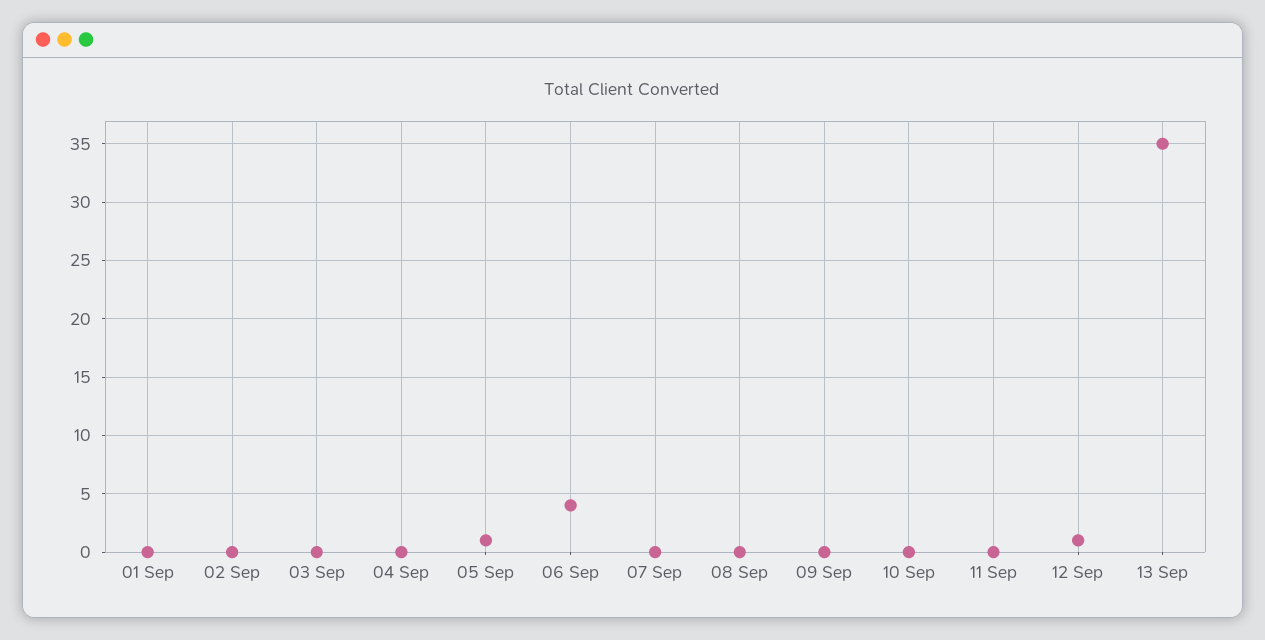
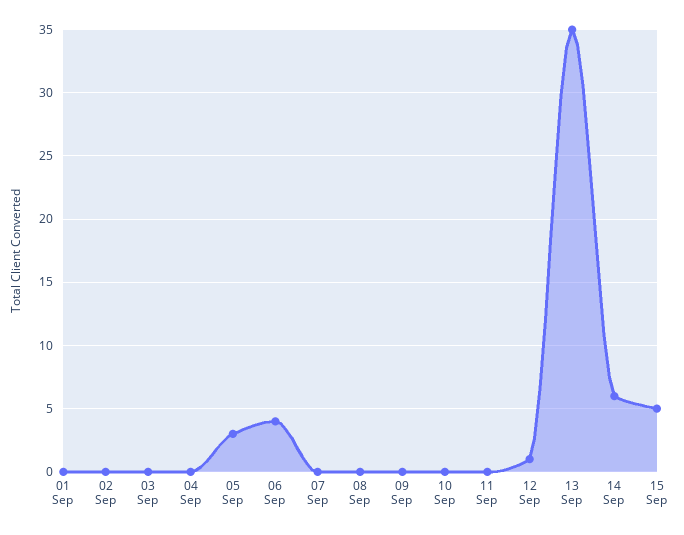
05 Sep: 1 -> 3
14 Sep: none -> 6
15 Sep: none -> 5

